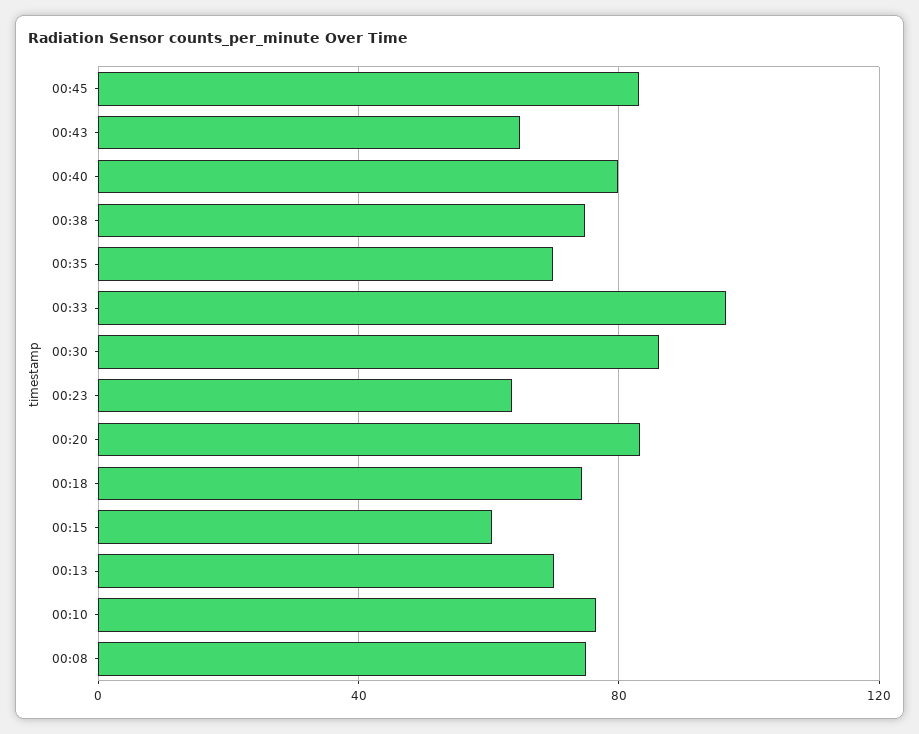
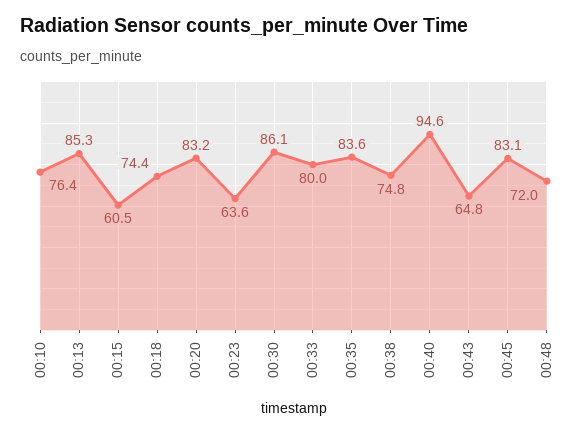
00:40: 80 -> 94.6
00:35: 70 -> 83.6
00:33: 95 -> 80
00:13: 70 -> 85.3
00:08: 75 -> none
00:48: none -> 72

